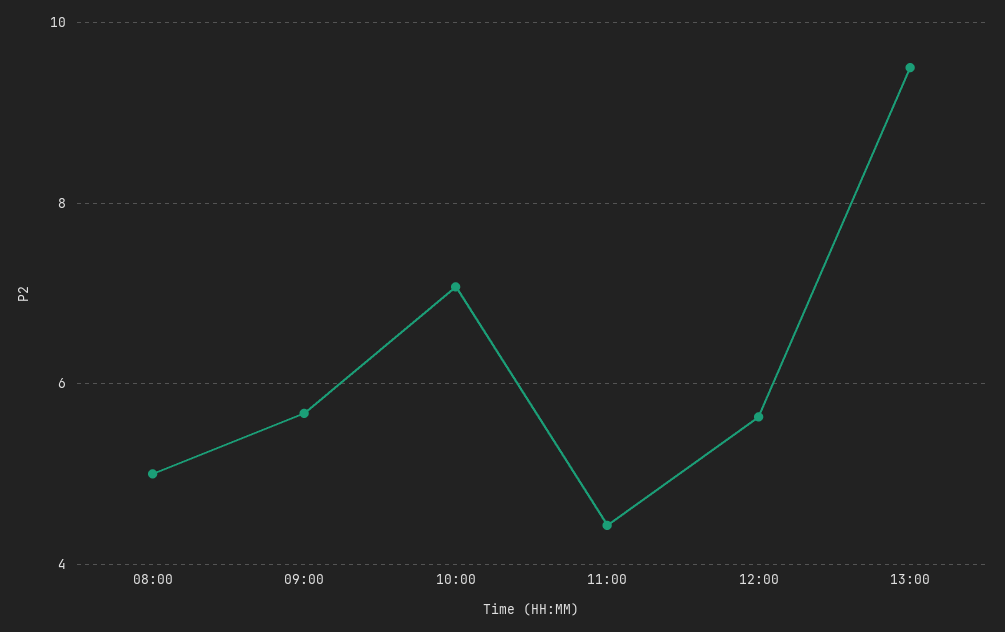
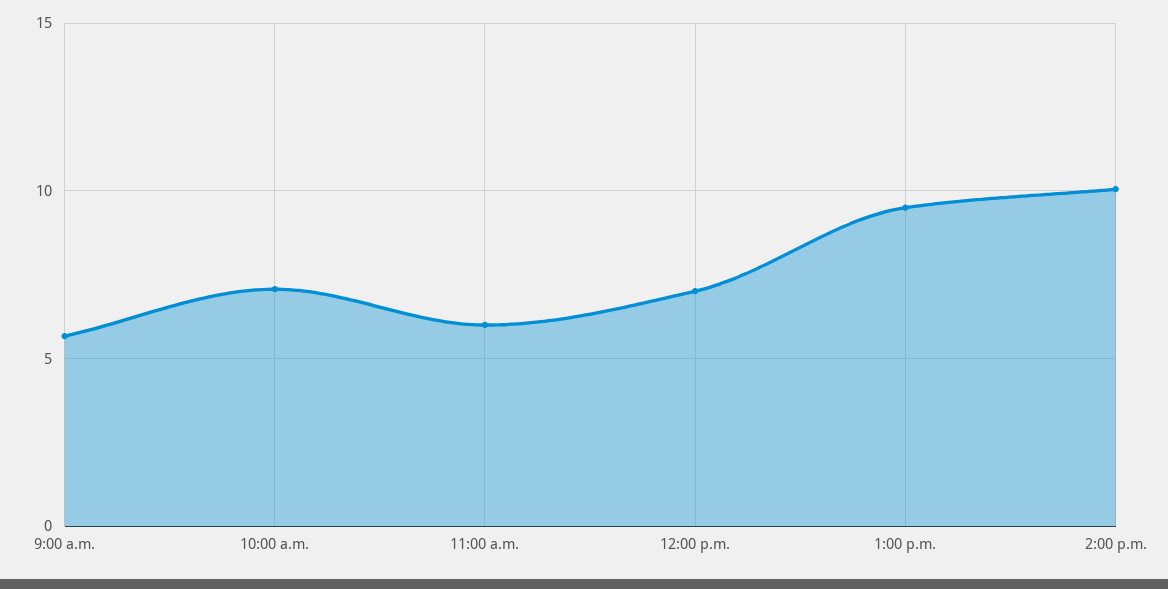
08:00: 5 -> none
11:00: 4.4 -> 6
12:00: 5.6 -> 7
2:00 p.m.: none -> 10

